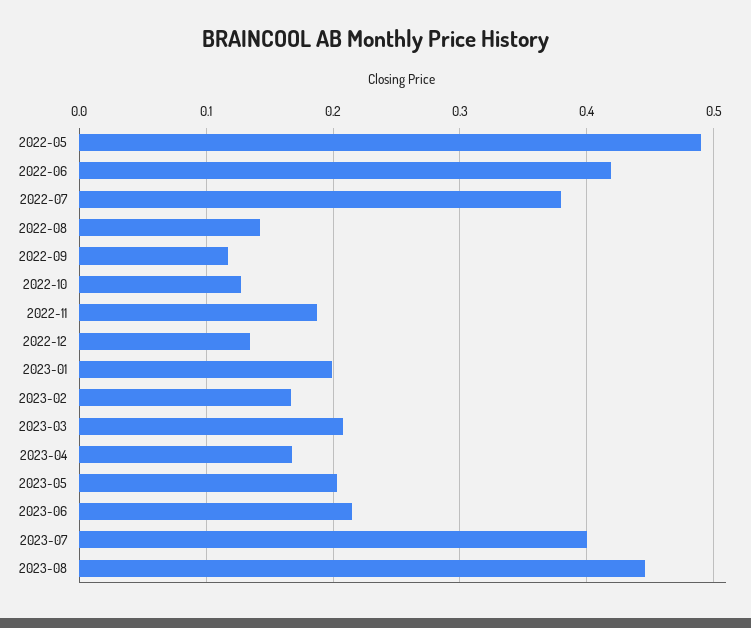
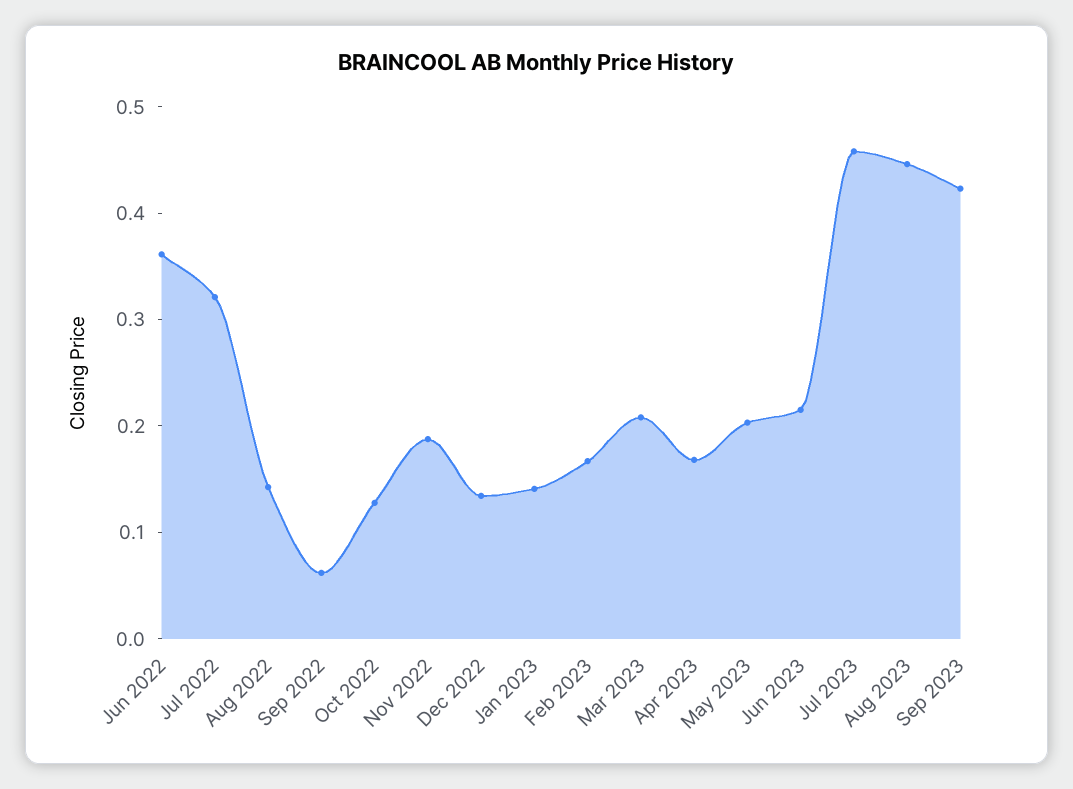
2022-05: 0.49 -> none
2022-06: 0.42 -> 0.36
2022-07: 0.38 -> 0.32
2022-09: 0.12 -> 0.06
2023-01: 0.2 -> 0.14
2023-07: 0.4 -> 0.46
Sep 2023: none -> 0.42

